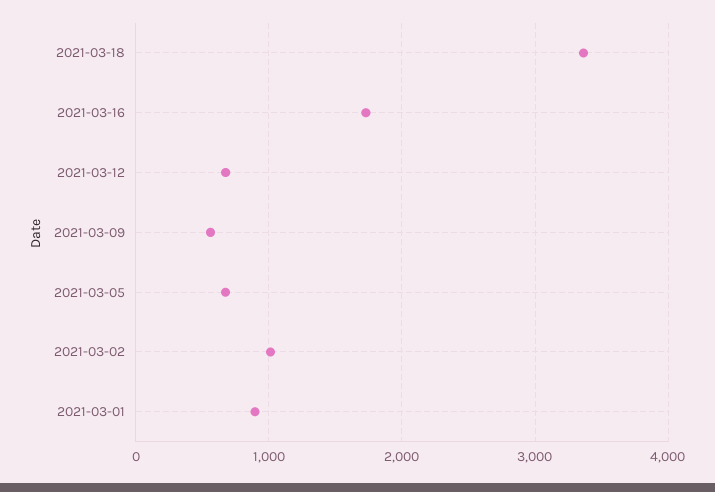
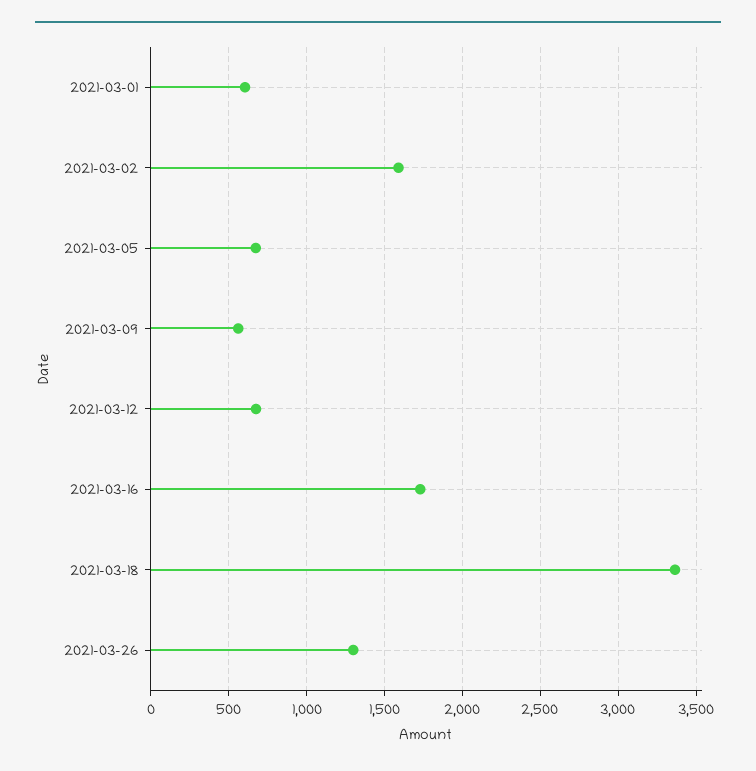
2021-03-02: 1000 -> 1600
2021-03-01: 900 -> 600
2021-03-26: none -> 1300

